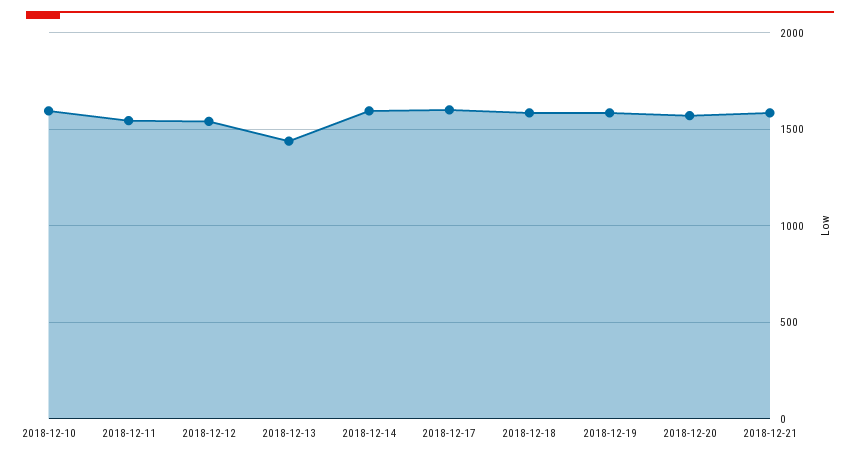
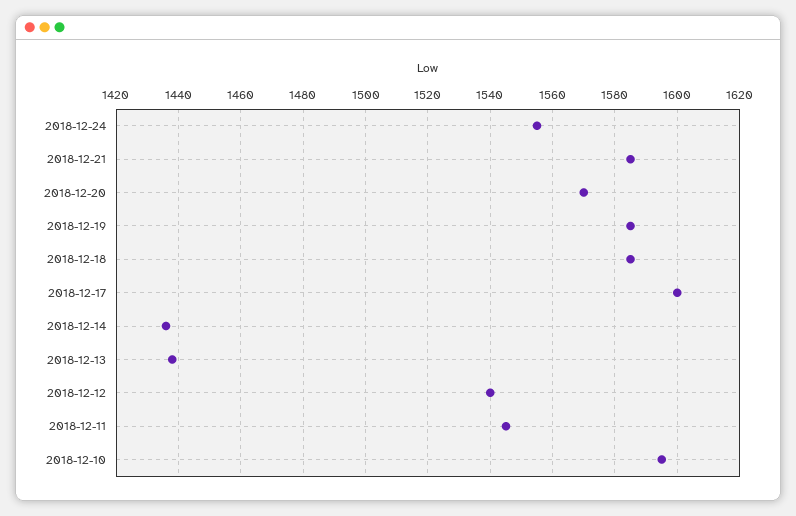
2018-12-14: 1600 -> 1435
2018-12-24: none -> 1555

